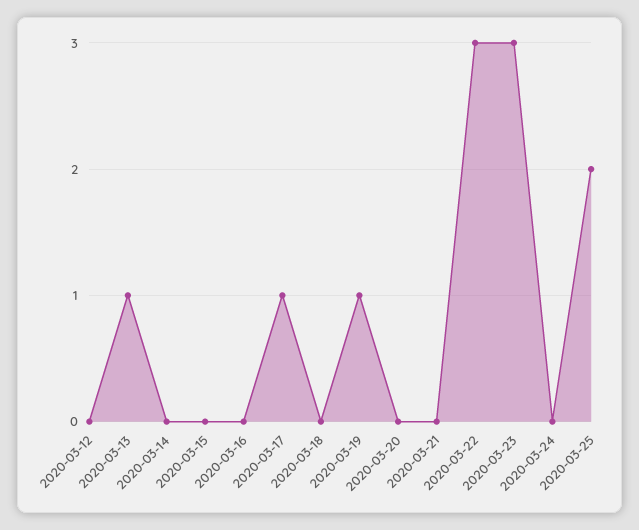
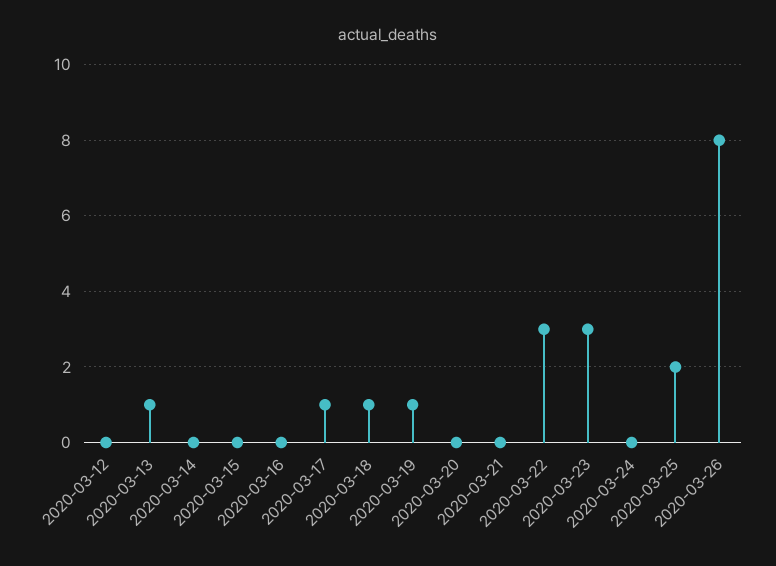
2020-03-18: 0 -> 1
2020-03-26: none -> 8

